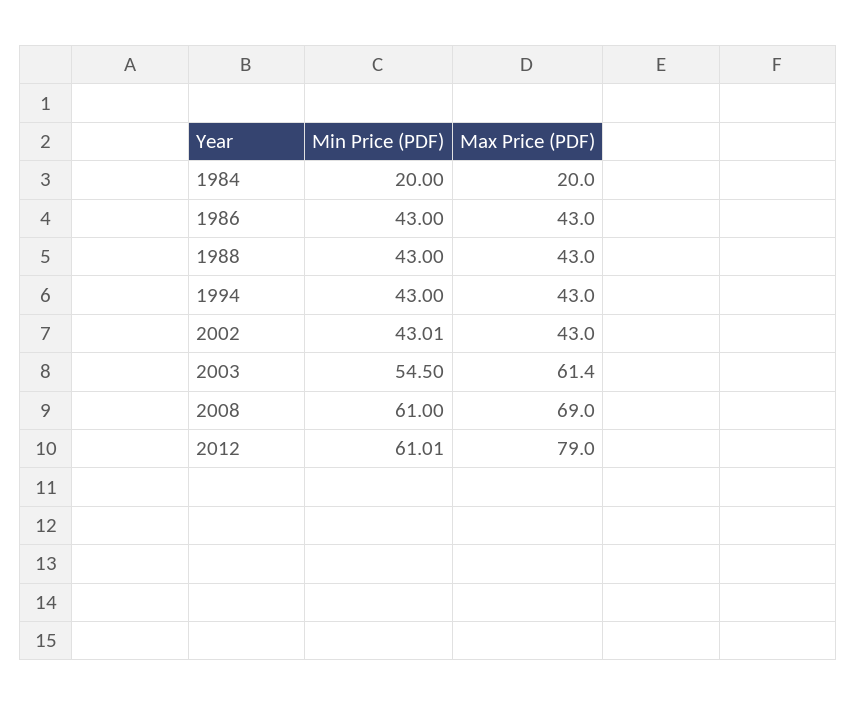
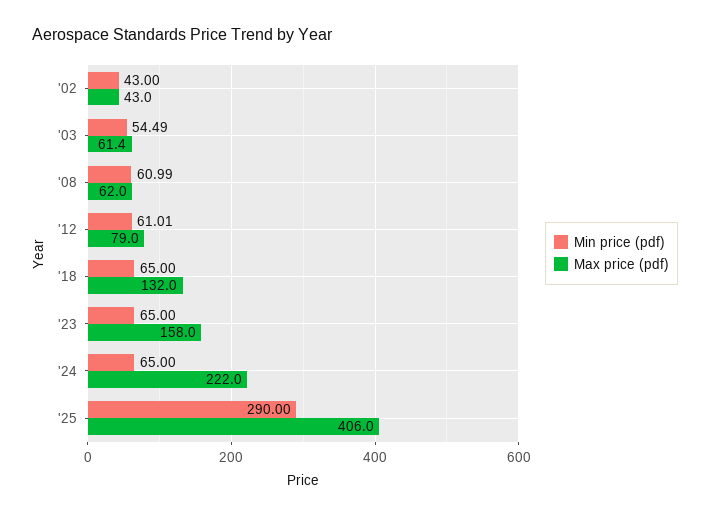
Min Price (PDF), 1984: 20 -> none
Max Price (PDF), 1984: 20 -> none
Min Price (PDF), 1986: 43 -> none
Max Price (PDF), 1986: 43 -> none
Min Price (PDF), 1988: 43 -> none
Max Price (PDF), 1988: 43 -> none
Min Price (PDF), 1994: 43 -> none
Max Price (PDF), 1994: 43 -> none
Min Price (PDF), 2002: 43.01 -> 43
Min Price (PDF), 2003: 54.5 -> 54.49
Min Price (PDF), 2008: 61 -> 60.99
Max Price (PDF), 2008: 69 -> 62
Min Price (PDF), '18: none -> 65
Max Price (PDF), '18: none -> 132
Min Price (PDF), '23: none -> 65
Max Price (PDF), '23: none -> 158
Min Price (PDF), '24: none -> 65
Max Price (PDF), '24: none -> 222
Min Price (PDF), '25: none -> 290
Max Price (PDF), '25: none -> 406

